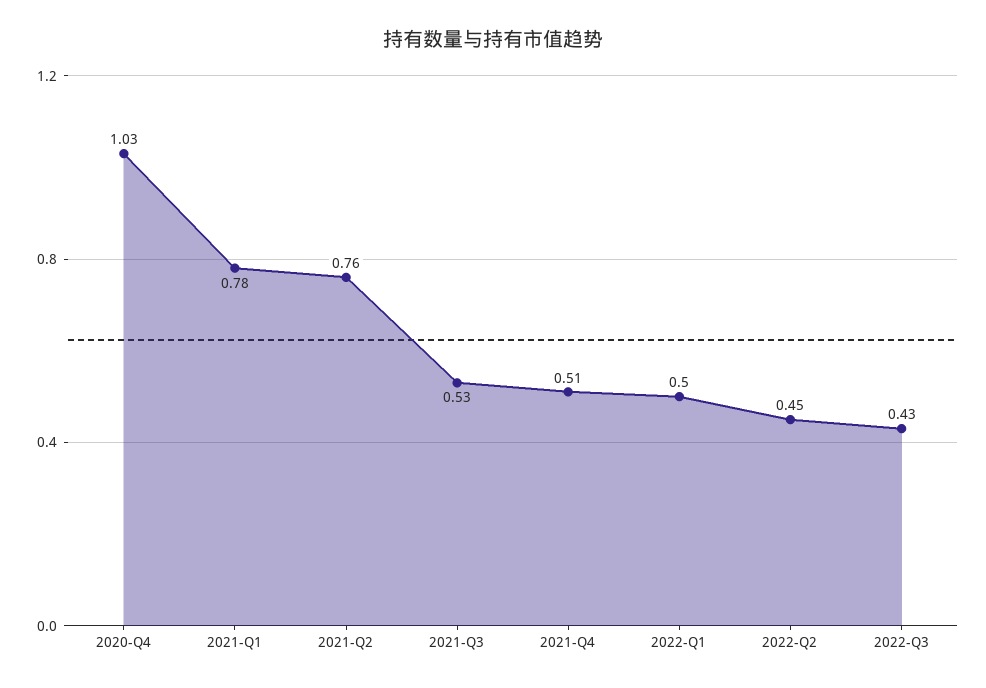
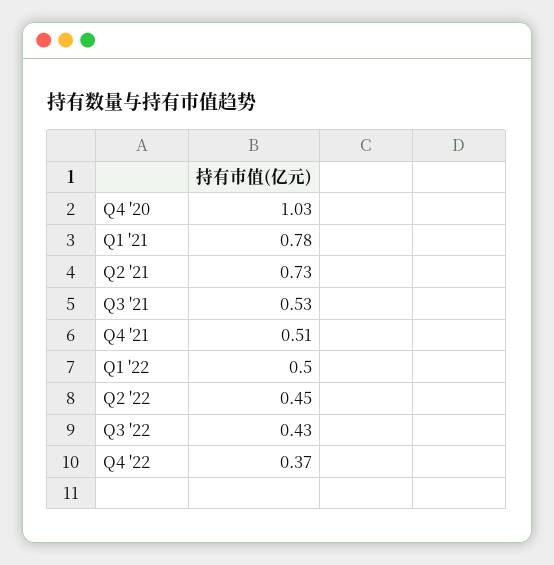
2021-Q2: 0.76 -> 0.73
Q4 '22: none -> 0.37

